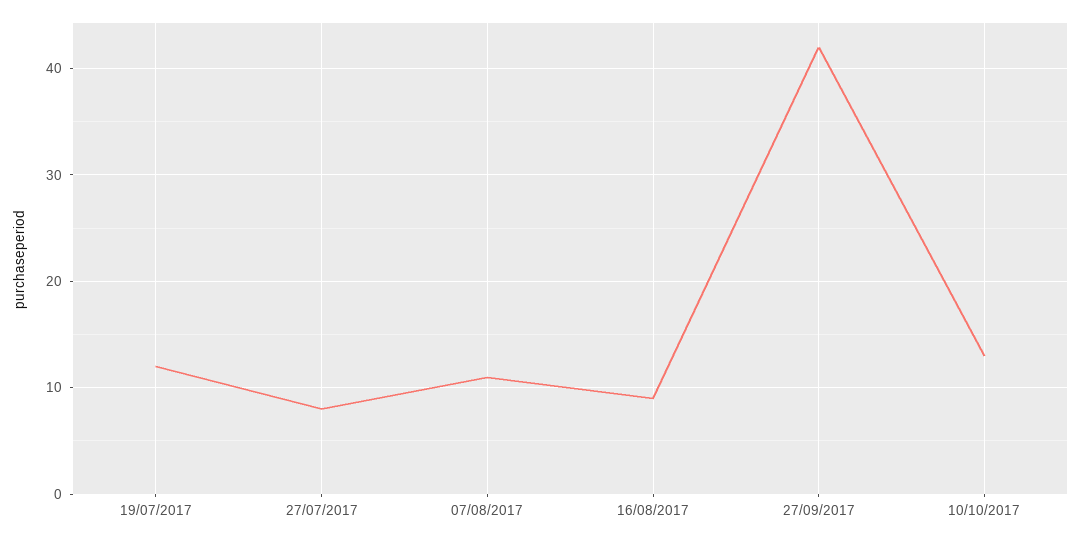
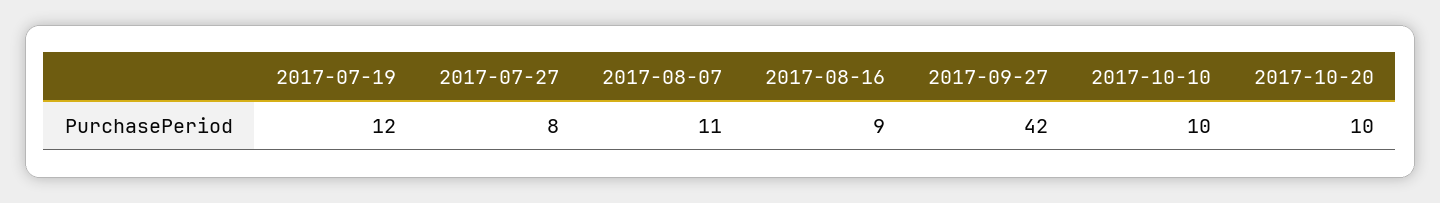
10/10/2017: 13 -> 10
2017-10-20: none -> 10

